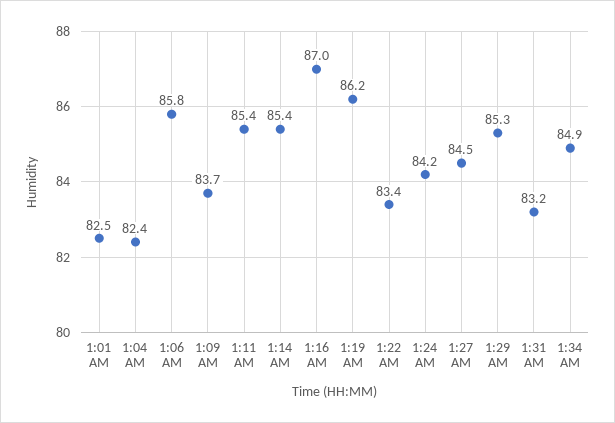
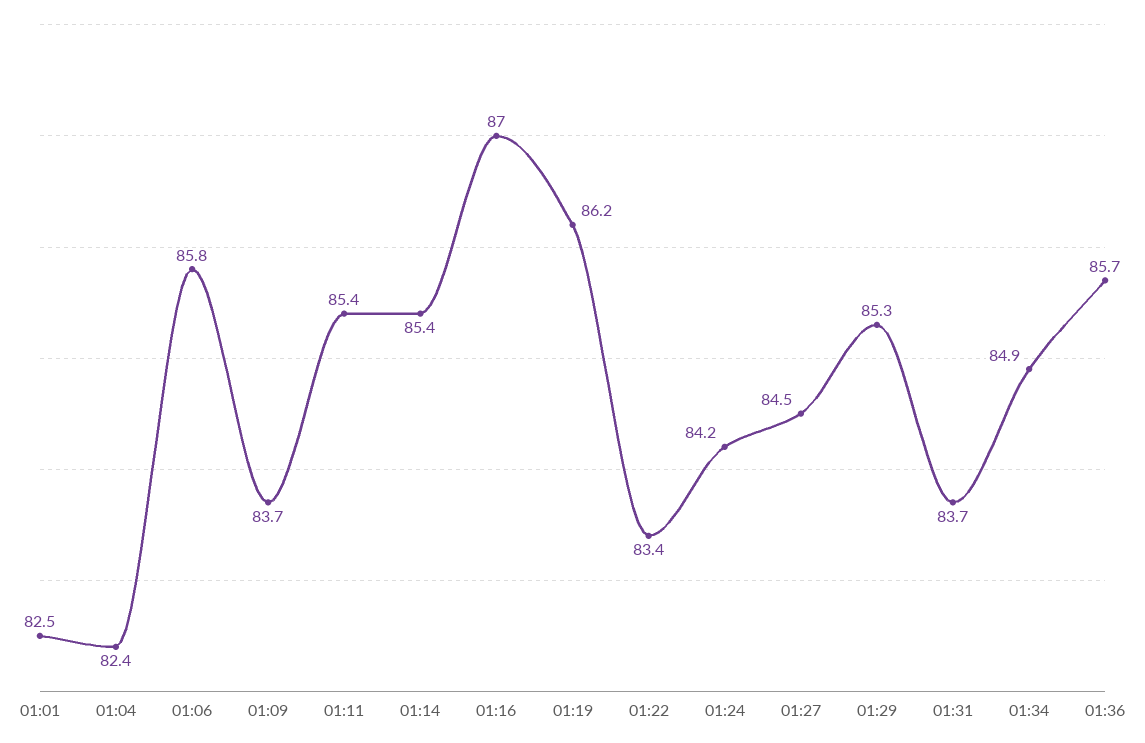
1:31 AM: 83.2 -> 83.7
01:36: none -> 85.7

